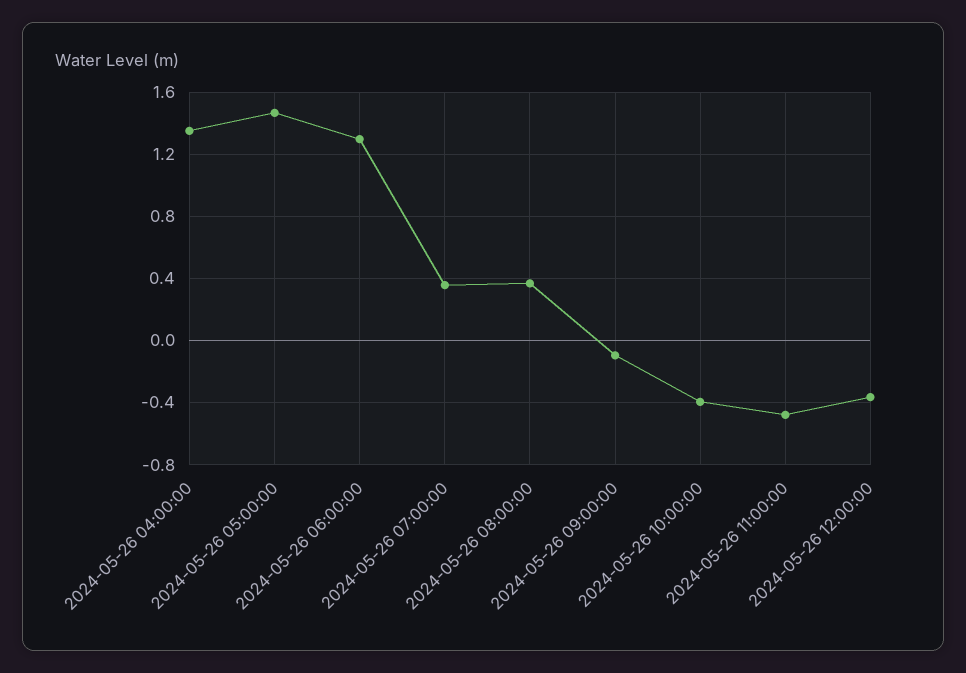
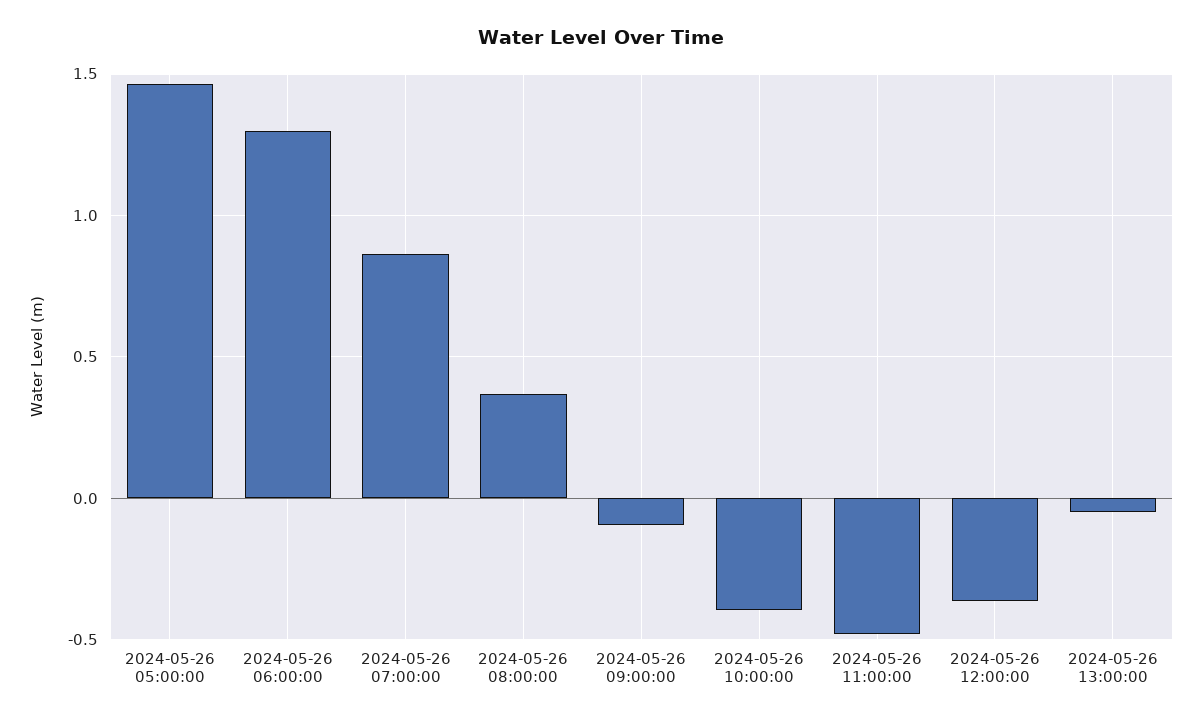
2024-05-26 04:00:00: 1.35 -> none
2024-05-26 07:00:00: 0.35 -> 0.85
2024-05-26 13:00:00: none -> -0.05

